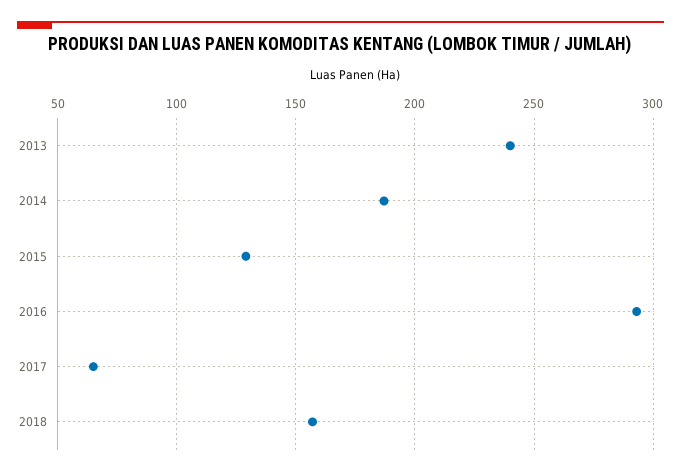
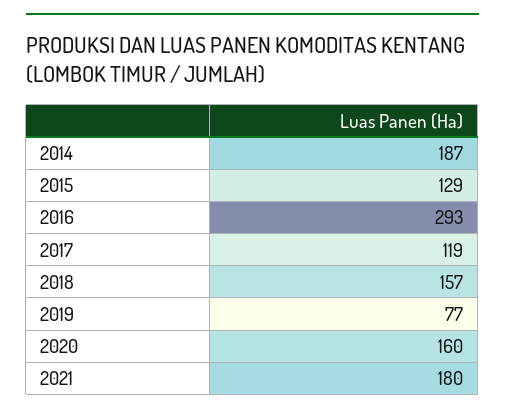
2013: 240 -> none
2017: 65 -> 119
2019: none -> 77
2020: none -> 160
2021: none -> 180

